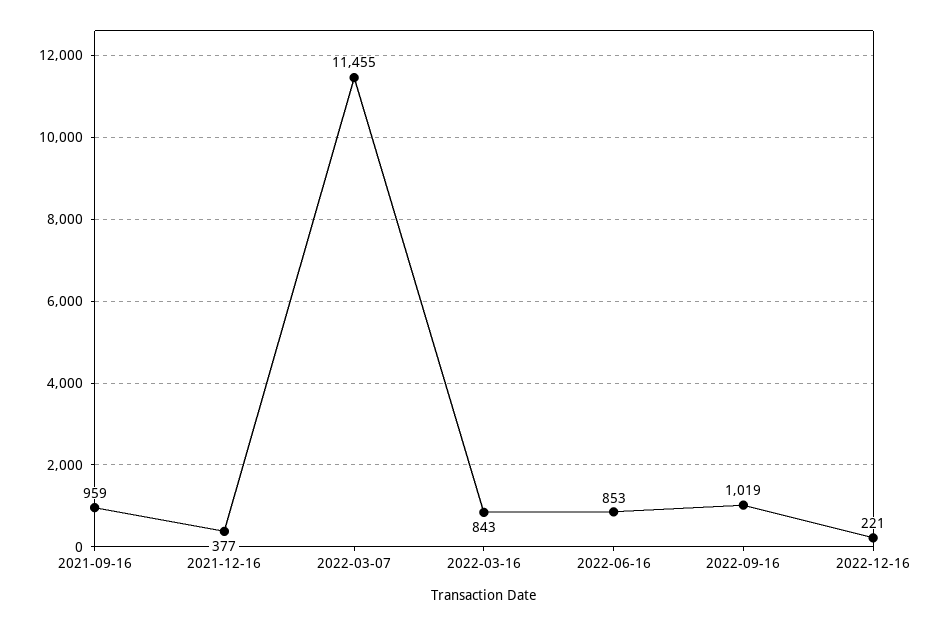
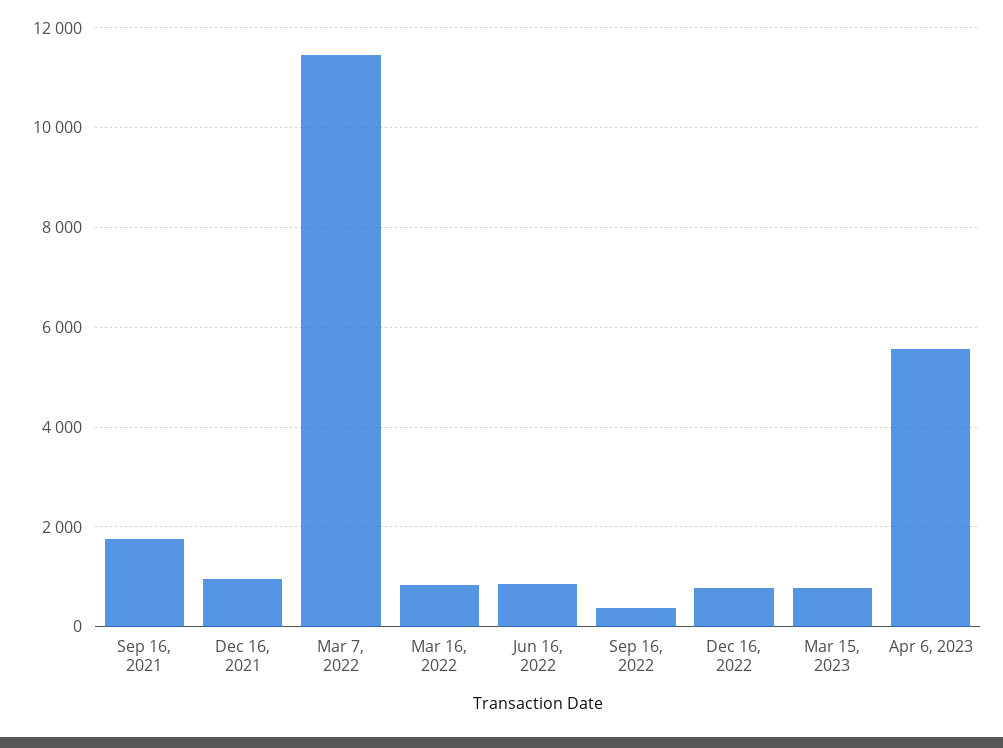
2021-09-16: 959 -> 1800
2021-12-16: 377 -> 1000
2022-09-16: 1019 -> 400
2022-12-16: 221 -> 800
Mar 15, 2023: none -> 800
Apr 6, 2023: none -> 5600

